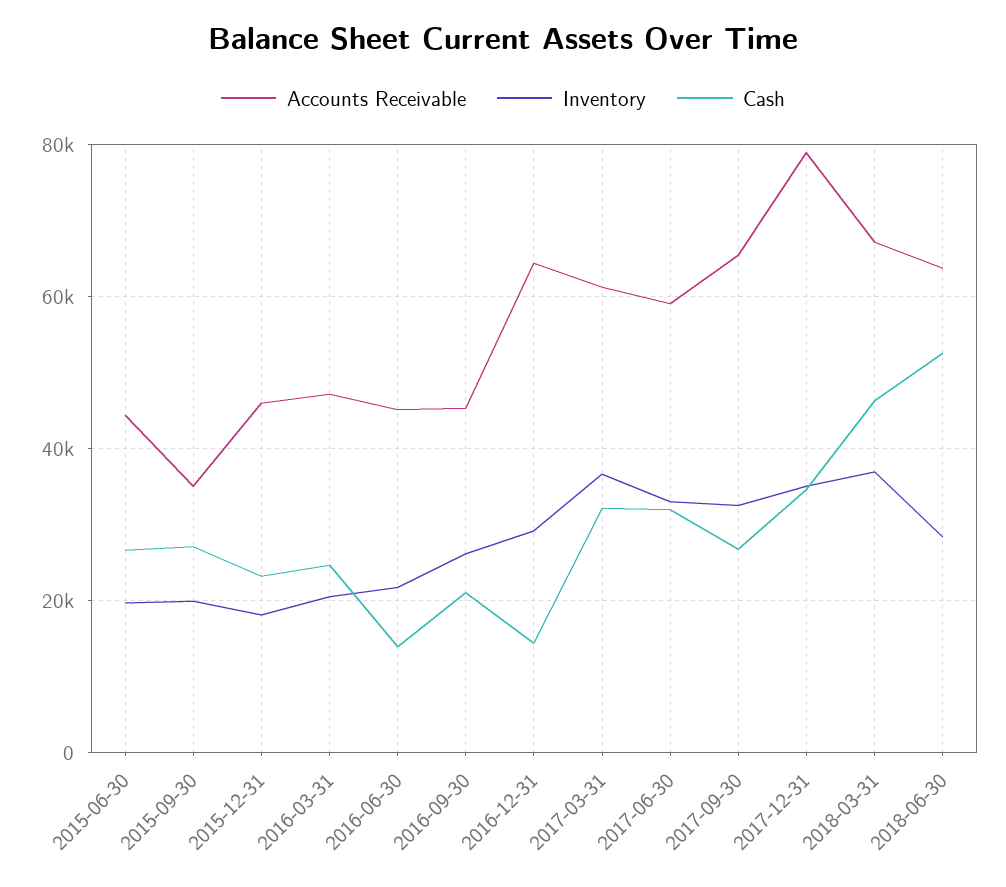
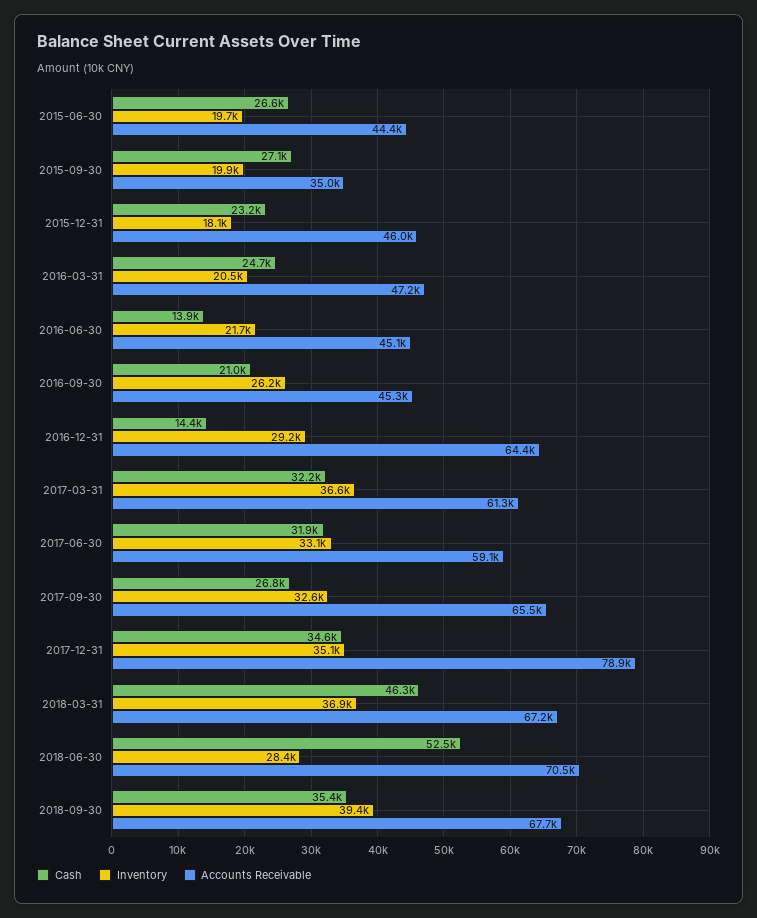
Accounts Receivable, 2018-06-30: 64000 -> 70500
Cash, 2018-09-30: none -> 35400
Inventory, 2018-09-30: none -> 39400
Accounts Receivable, 2018-09-30: none -> 67700

